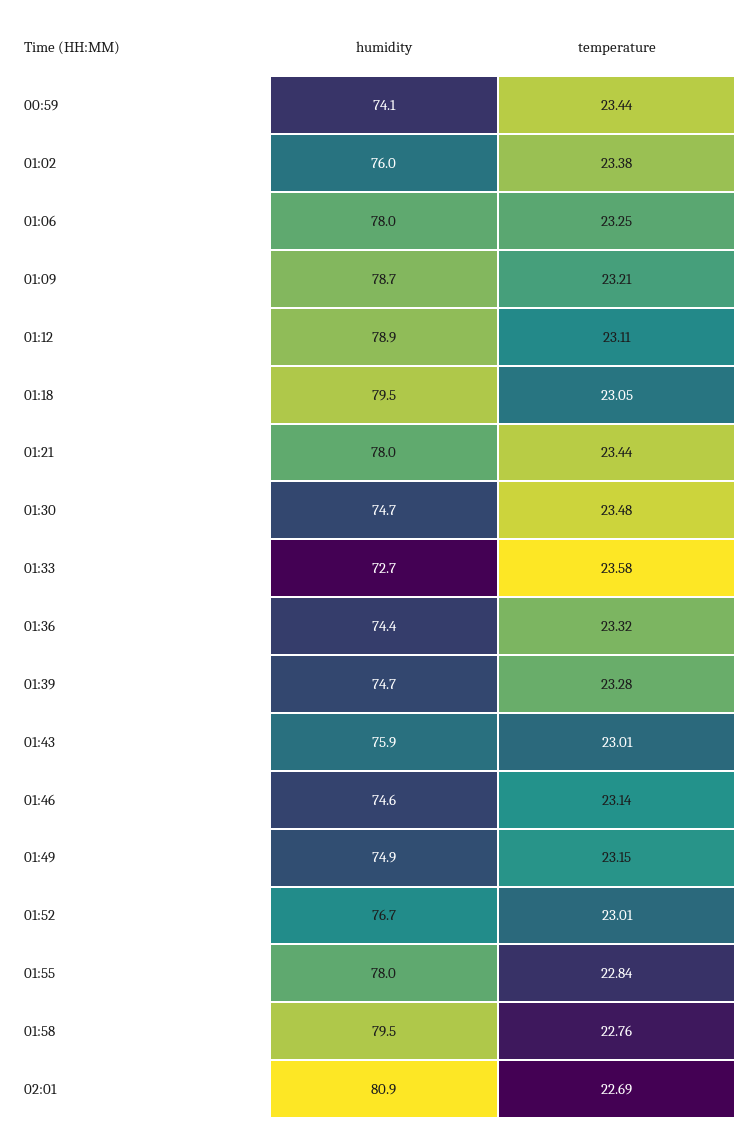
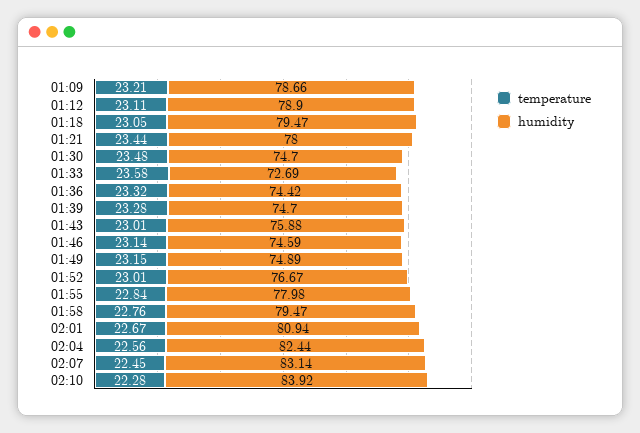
humidity, 00:59: 74.1 -> none
temperature, 00:59: 23.44 -> none
humidity, 01:02: 76 -> none
temperature, 01:02: 23.38 -> none
humidity, 01:06: 78 -> none
temperature, 01:06: 23.25 -> none
temperature, 02:01: 22.69 -> 22.67
temperature, 02:04: none -> 22.56
humidity, 02:04: none -> 82.44
temperature, 02:07: none -> 22.45
humidity, 02:07: none -> 83.14
temperature, 02:10: none -> 22.28
humidity, 02:10: none -> 83.92

